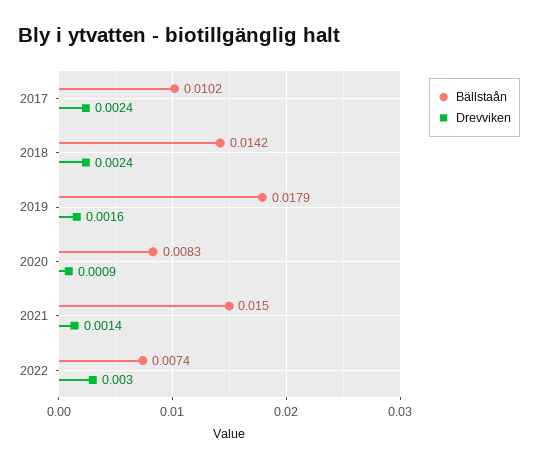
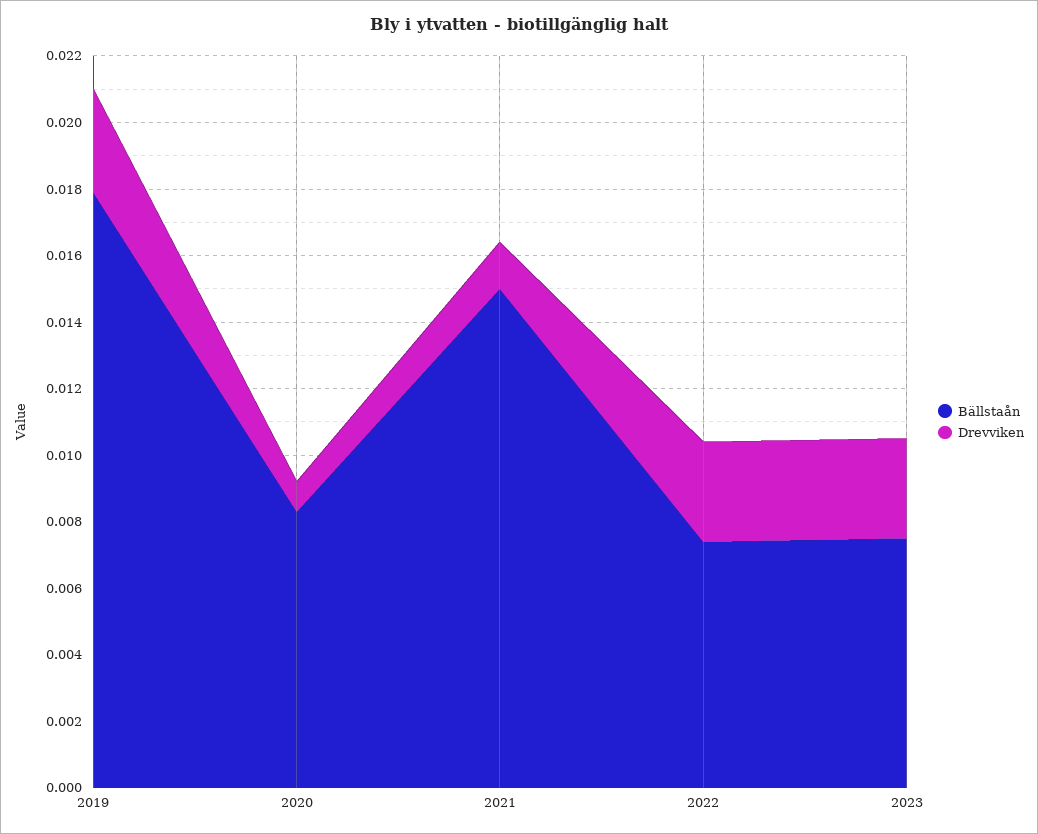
Bällstaån, 2017: 0.0102 -> none
Drevviken, 2017: 0.0024 -> none
Bällstaån, 2018: 0.0142 -> none
Drevviken, 2018: 0.0024 -> none
Drevviken, 2019: 0.0016 -> 0.003
Bällstaån, 2023: none -> 0.0075
Drevviken, 2023: none -> 0.003

